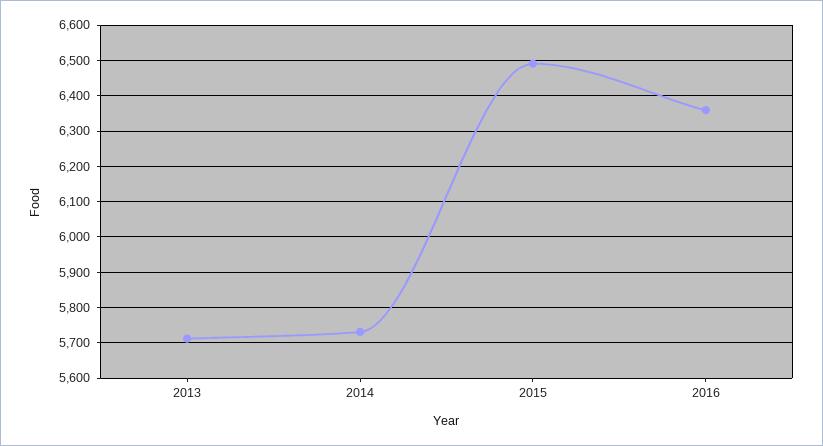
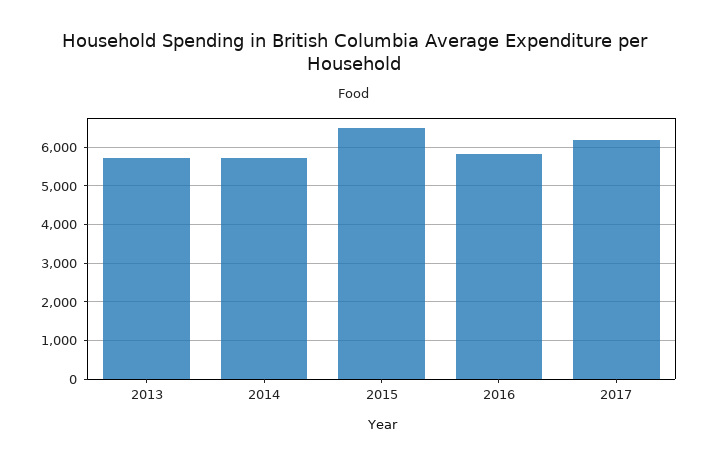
2016: 6360 -> 5800
2017: none -> 6200

